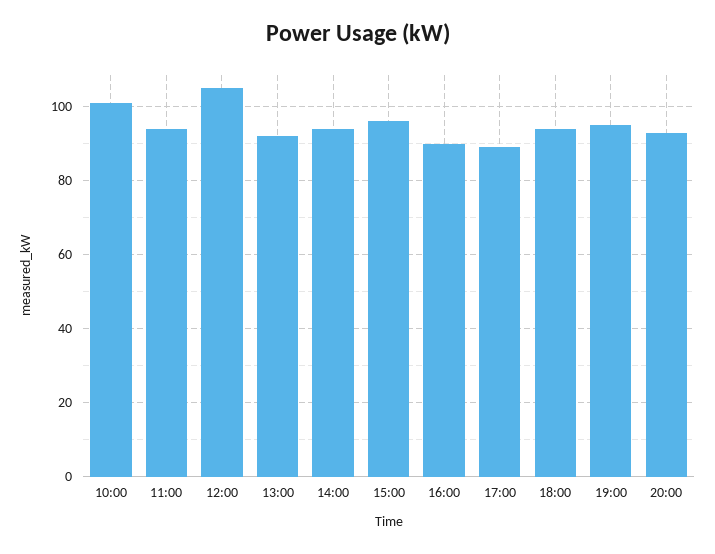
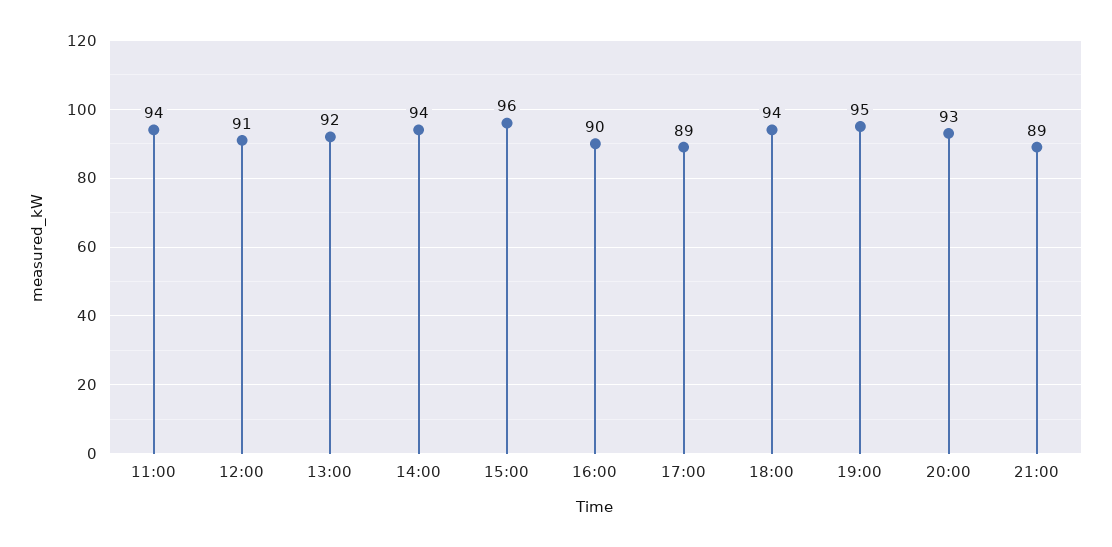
10:00: 100 -> none
12:00: 105 -> 91
21:00: none -> 89

